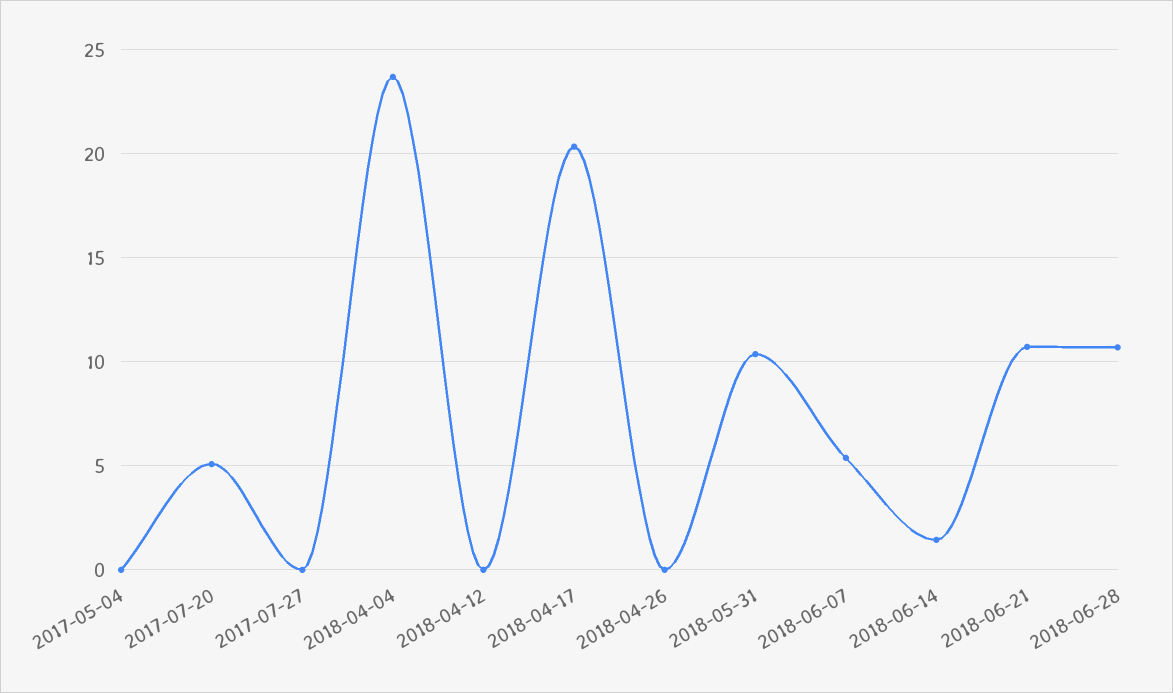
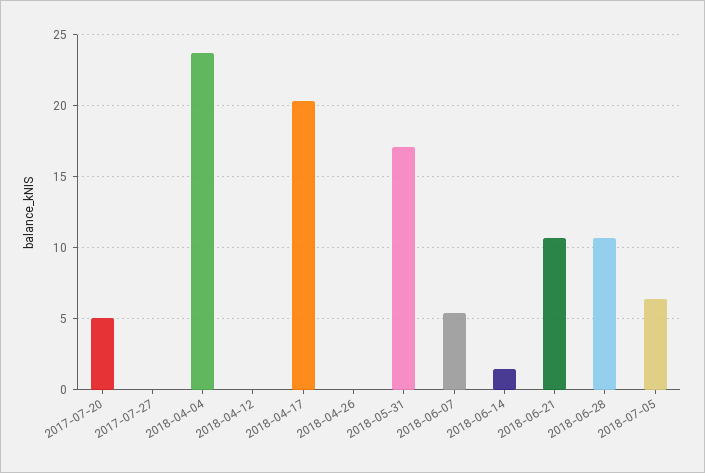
2017-05-04: 0 -> none
2018-05-31: 10.5 -> 17
2018-07-05: none -> 6.5

